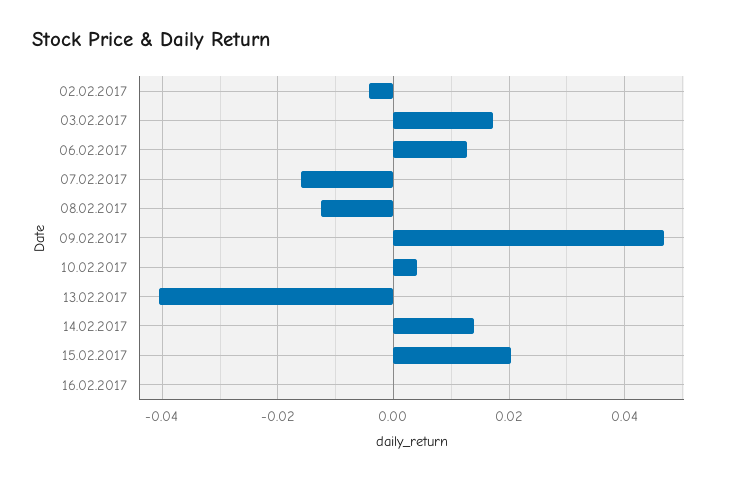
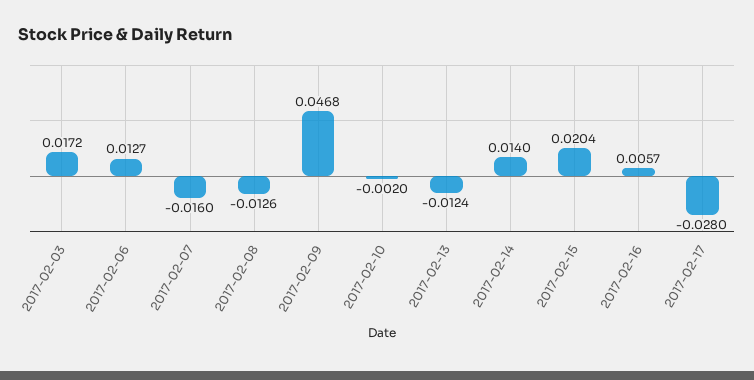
02.02.2017: -0.004 -> none
10.02.2017: 0.004 -> -0.002
13.02.2017: -0.04 -> -0.0124
16.02.2017: 0 -> 0.0057
2017-02-17: none -> -0.028

